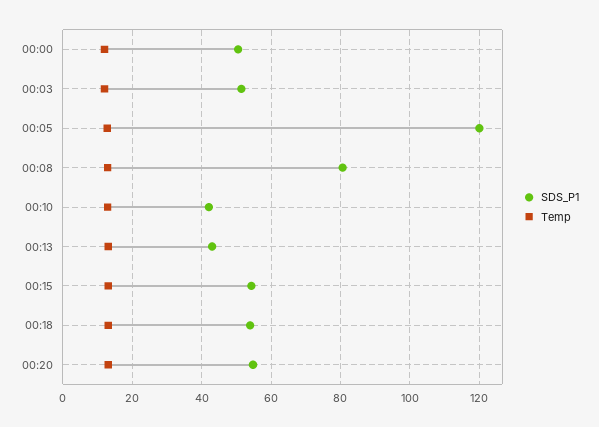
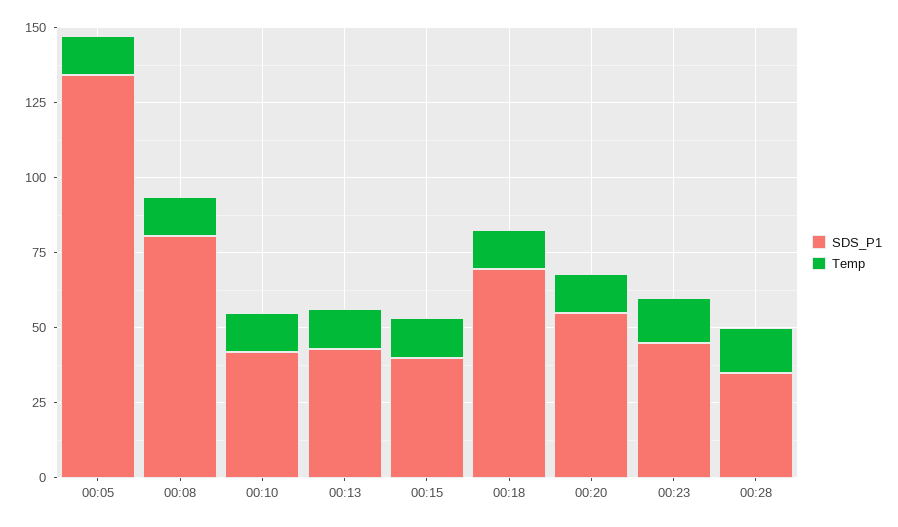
SDS_P1, 00:00: 50 -> none
Temp, 00:00: 12 -> none
SDS_P1, 00:03: 52 -> none
Temp, 00:03: 12 -> none
SDS_P1, 00:05: 120 -> 135
SDS_P1, 00:15: 54 -> 40
SDS_P1, 00:18: 54 -> 70
SDS_P1, 00:23: none -> 45
Temp, 00:23: none -> 15
SDS_P1, 00:28: none -> 35
Temp, 00:28: none -> 15

